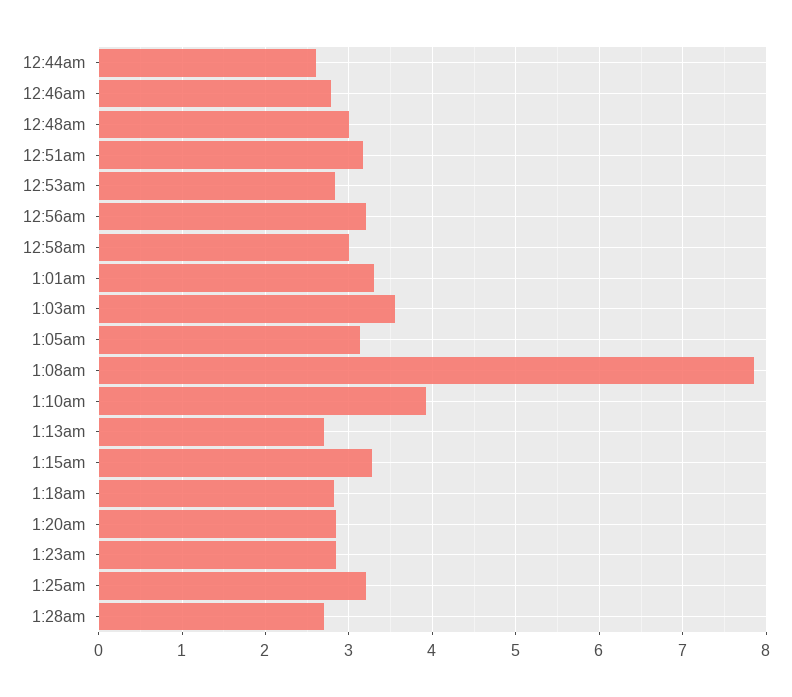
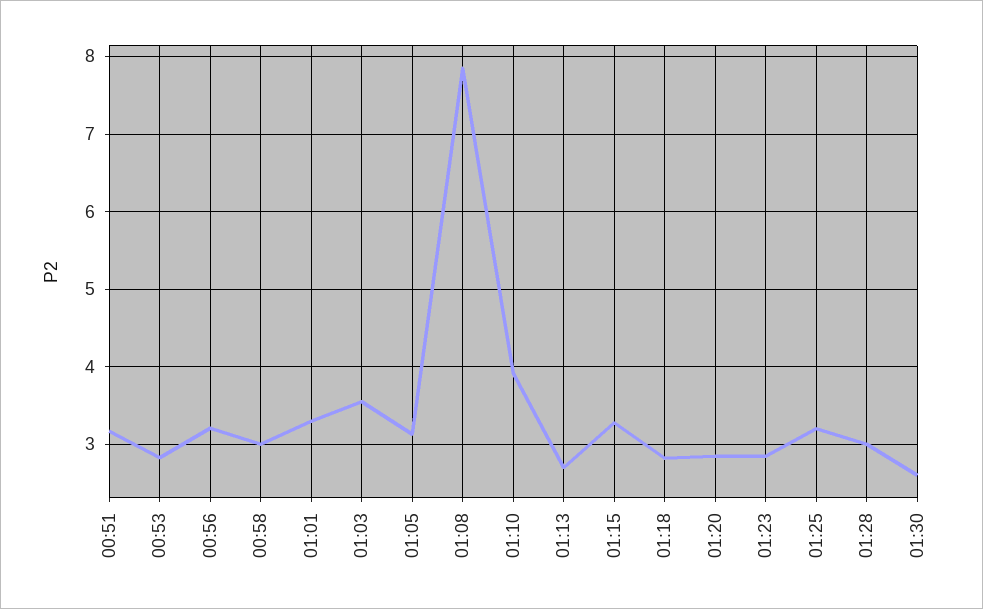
12:44am: 2.6 -> none
12:46am: 2.8 -> none
12:48am: 3 -> none
1:28am: 2.7 -> 3
01:30: none -> 2.6

